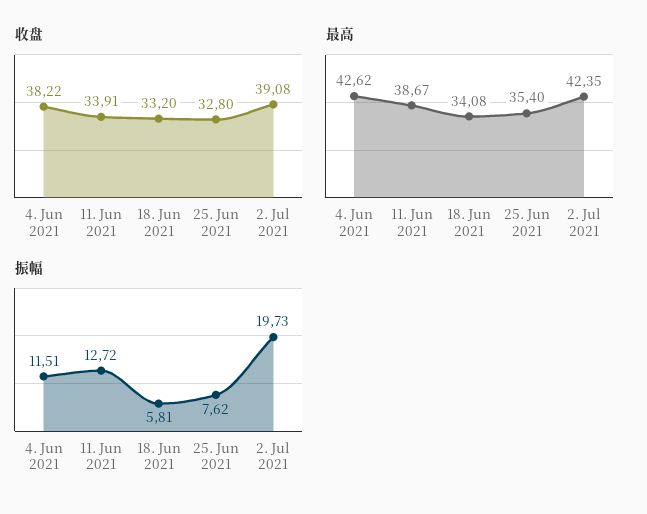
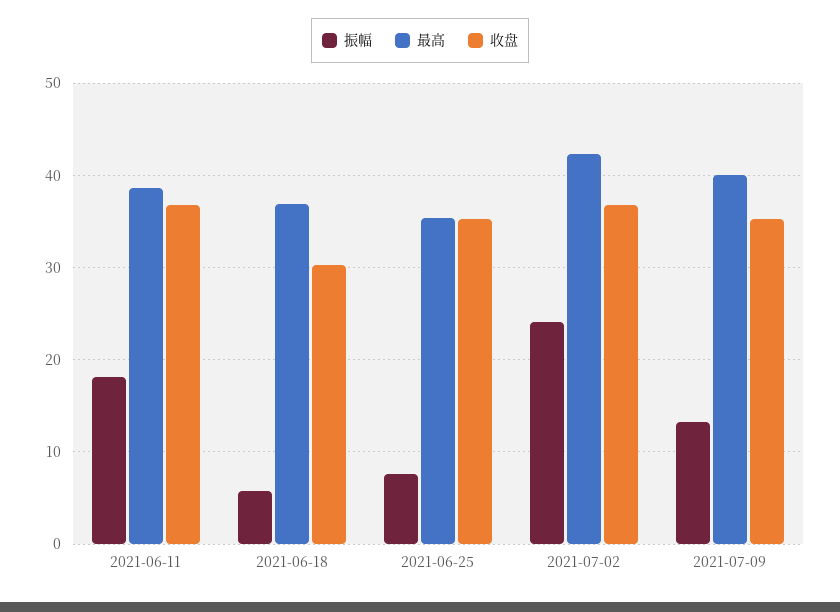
收盘, 4. Jun 2021: 38.22 -> none
收盘, 11. Jun 2021: 33.91 -> 37
收盘, 18. Jun 2021: 33.2 -> 30
收盘, 25. Jun 2021: 32.8 -> 35
收盘, 2. Jul 2021: 39.08 -> 37
最高, 4. Jun 2021: 42.62 -> none
最高, 18. Jun 2021: 34.08 -> 37
振幅, 4. Jun 2021: 11.51 -> none
振幅, 11. Jun 2021: 12.72 -> 18
振幅, 2. Jul 2021: 19.73 -> 24
振幅, 2021-07-09: none -> 13
最高, 2021-07-09: none -> 40
收盘, 2021-07-09: none -> 35

